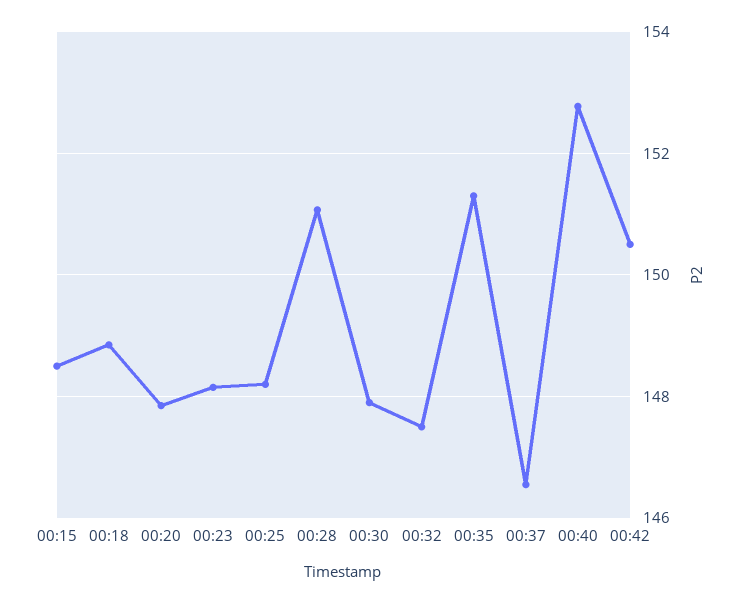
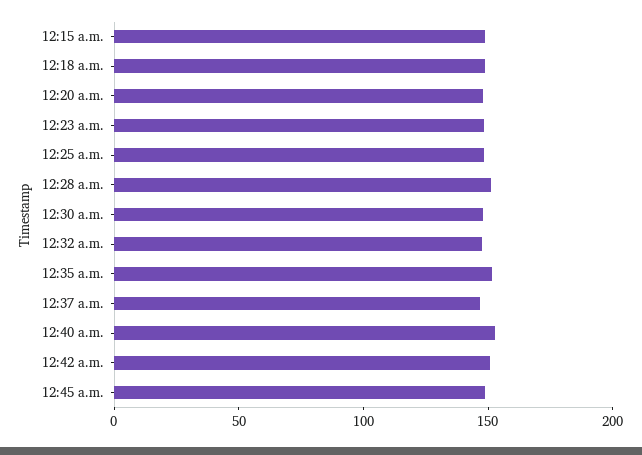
12:45 a.m.: none -> 150

